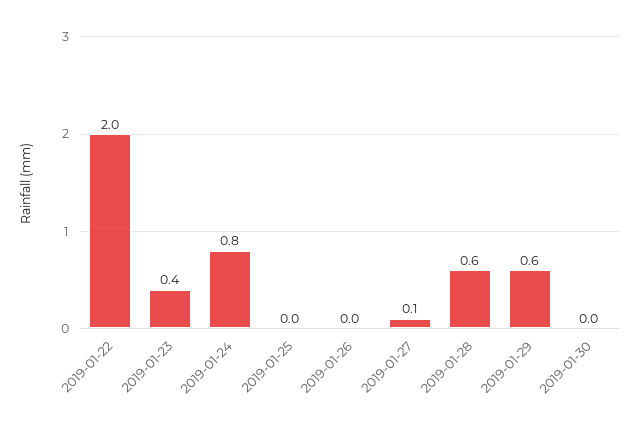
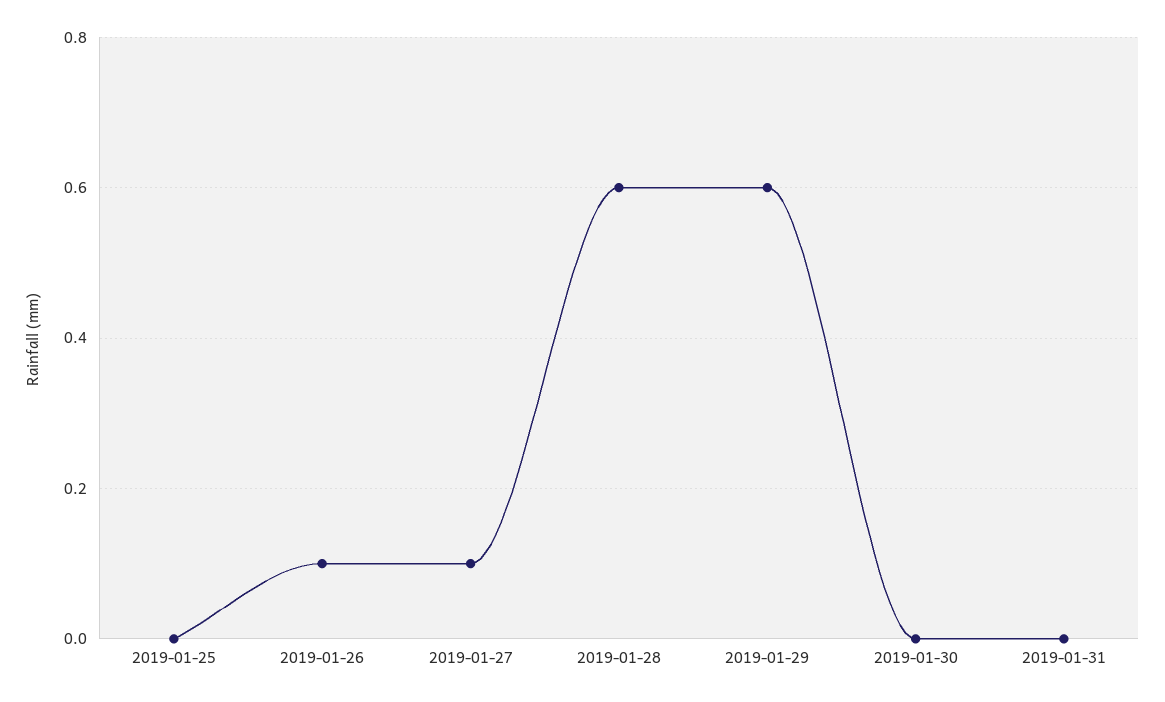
2019-01-22: 2 -> none
2019-01-23: 0.4 -> none
2019-01-24: 0.8 -> none
2019-01-26: 0 -> 0.1
2019-01-31: none -> 0

